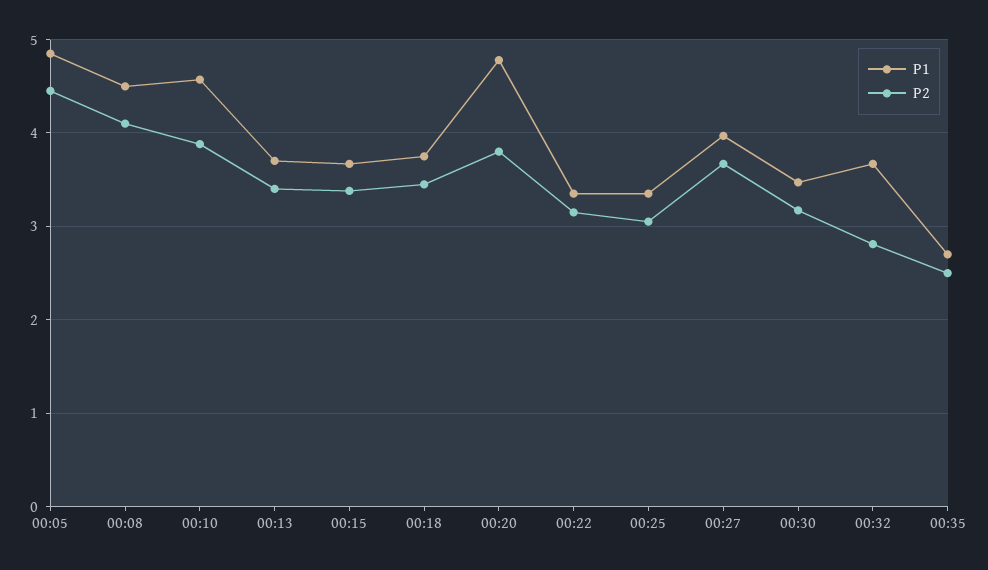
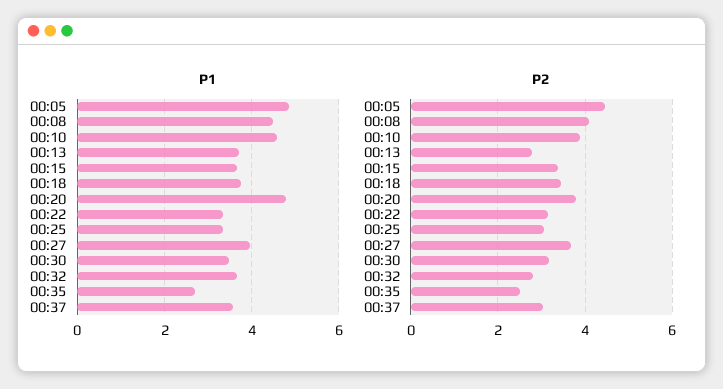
P2, 00:13: 3.4 -> 2.8
P1, 00:37: none -> 3.6
P2, 00:37: none -> 3

